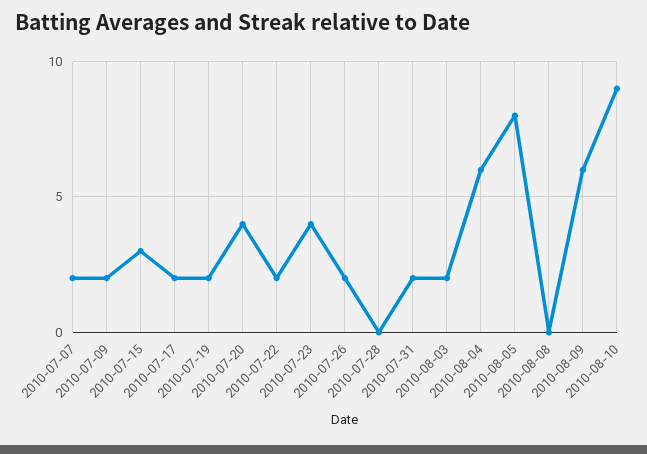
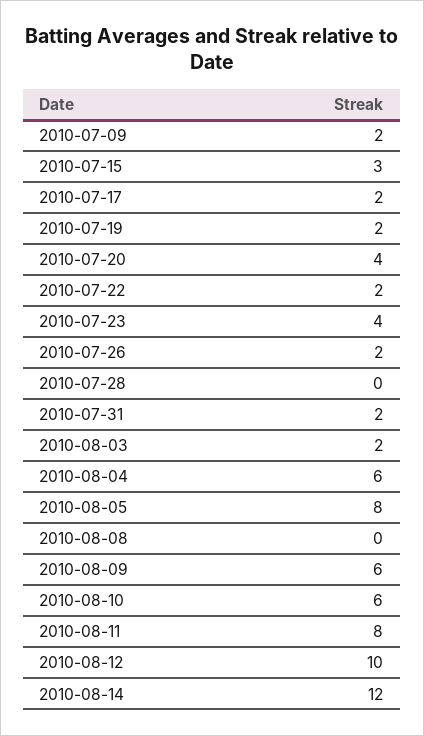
2010-07-07: 2 -> none
2010-08-10: 9 -> 6
2010-08-11: none -> 8
2010-08-12: none -> 10
2010-08-14: none -> 12

